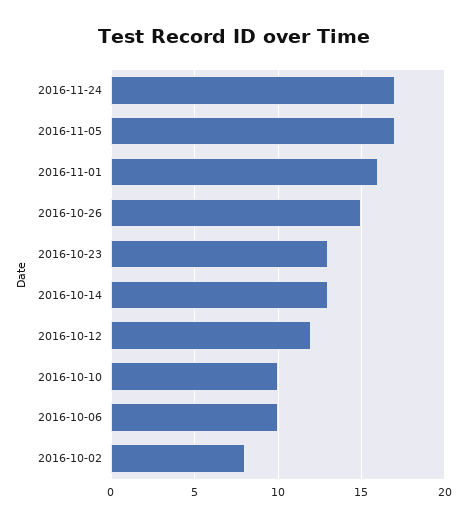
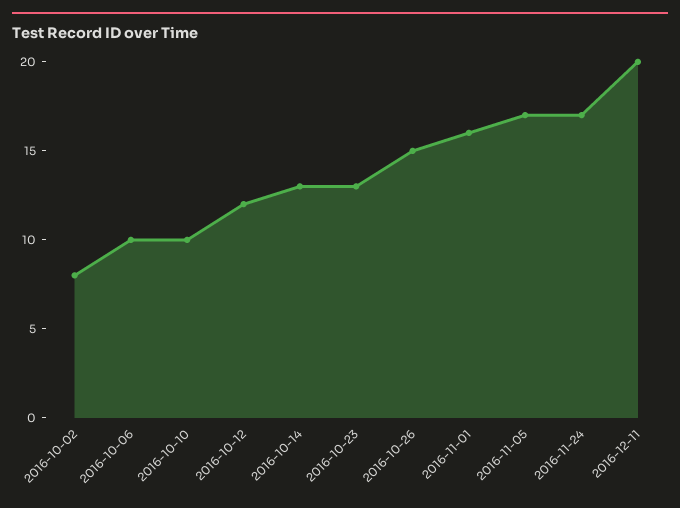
2016-12-11: none -> 20

